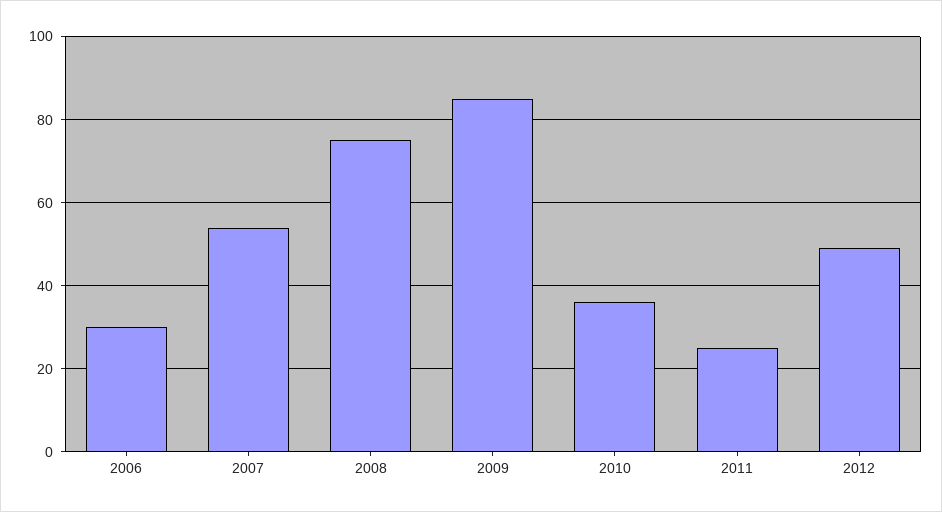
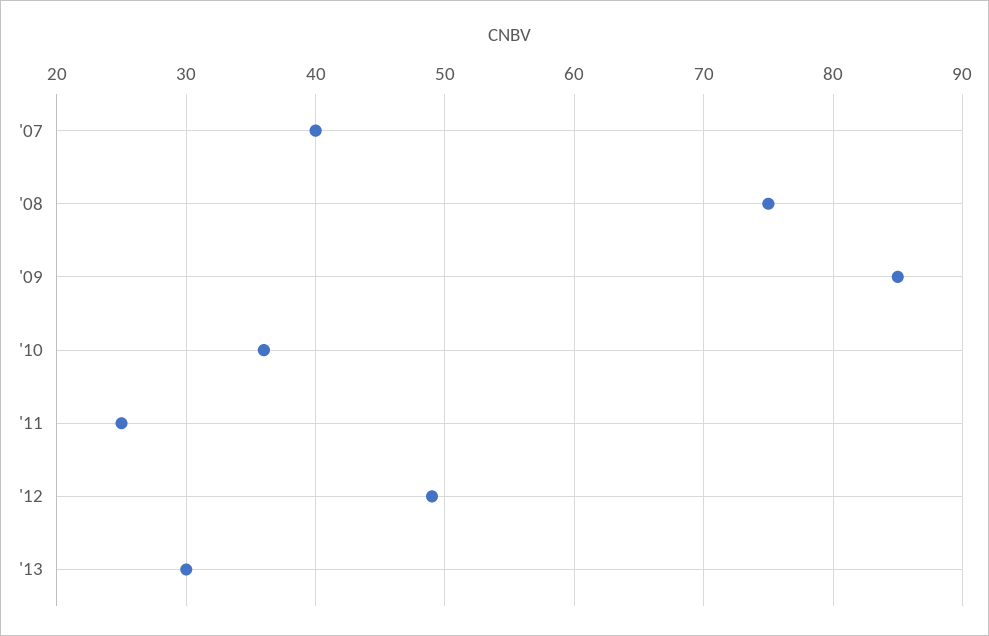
2006: 30 -> none
2007: 55 -> 40
'13: none -> 30

